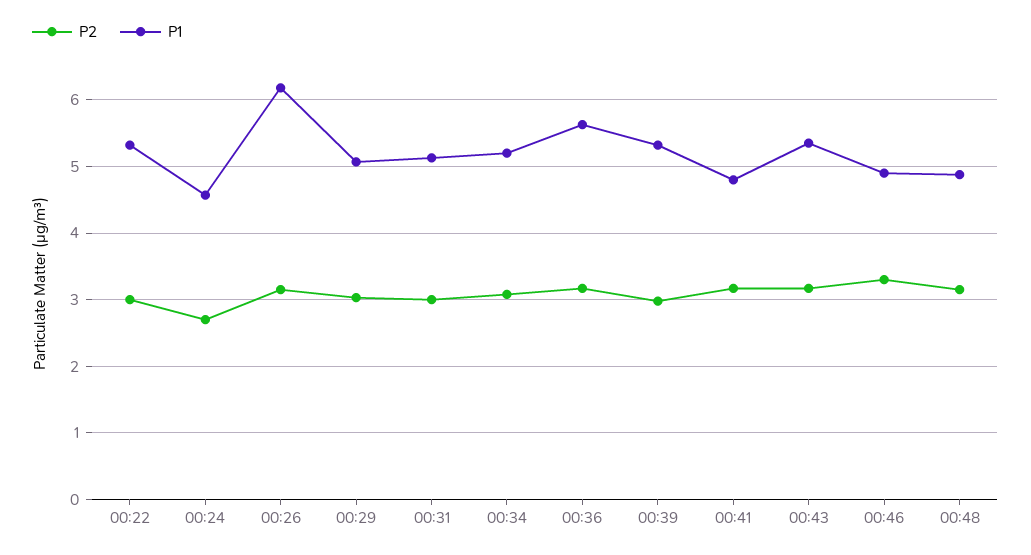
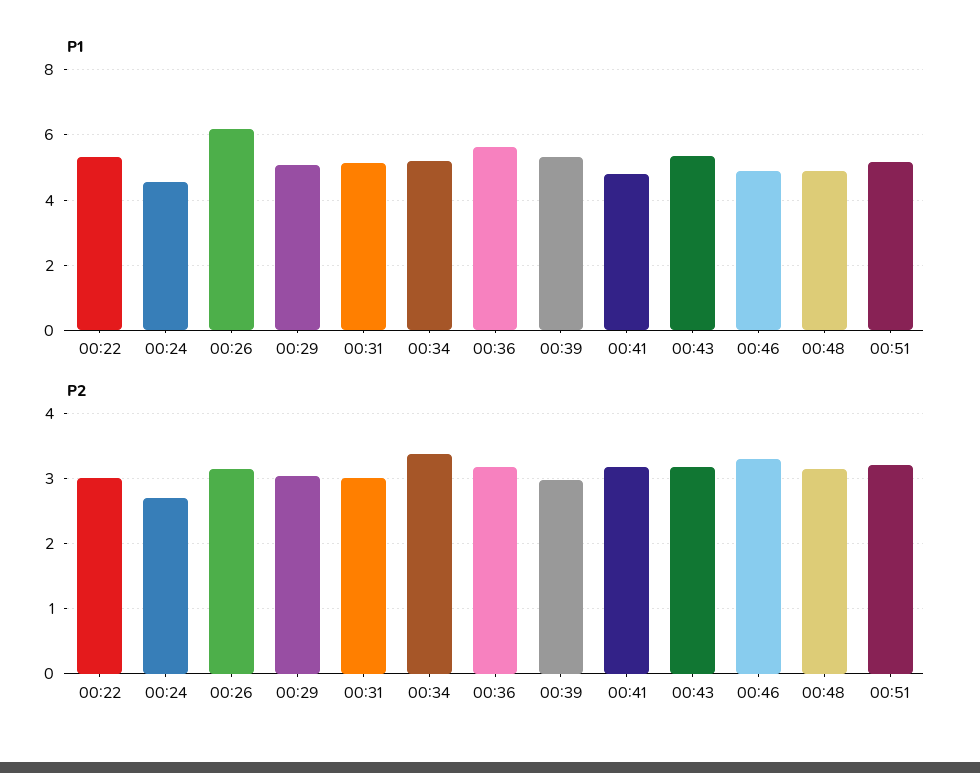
P2, 00:34: 3.1 -> 3.4
P1, 00:51: none -> 5.2
P2, 00:51: none -> 3.2

